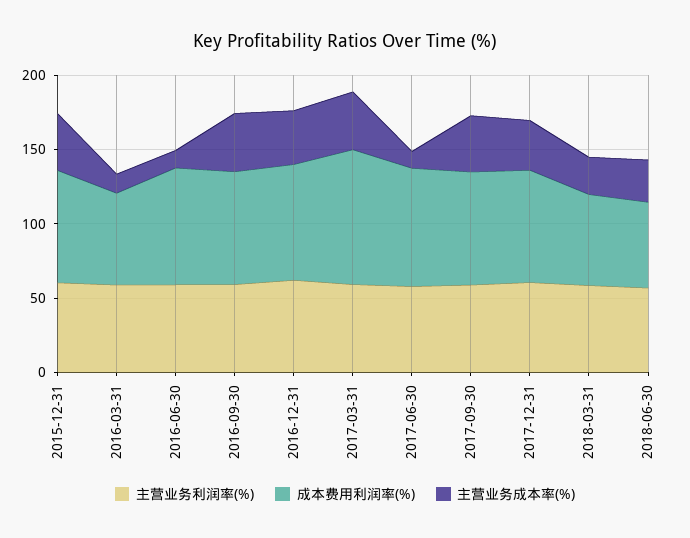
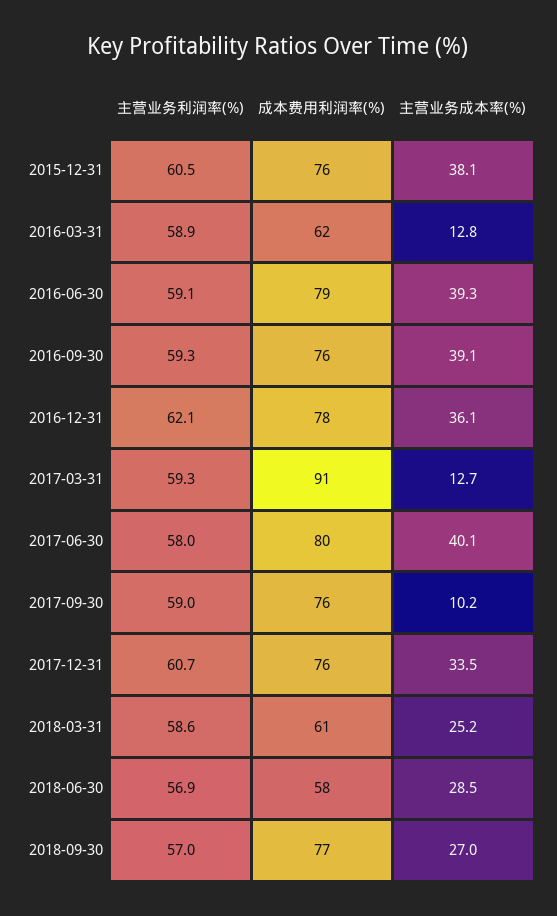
主营业务成本率(%), 2016-06-30: 10 -> 39.3
主营业务成本率(%), 2017-03-31: 40 -> 12.7
主营业务成本率(%), 2017-06-30: 10 -> 40.1
主营业务成本率(%), 2017-09-30: 40 -> 10.2
主营业务利润率(%), 2018-09-30: none -> 57
成本费用利润率(%), 2018-09-30: none -> 77
主营业务成本率(%), 2018-09-30: none -> 27

